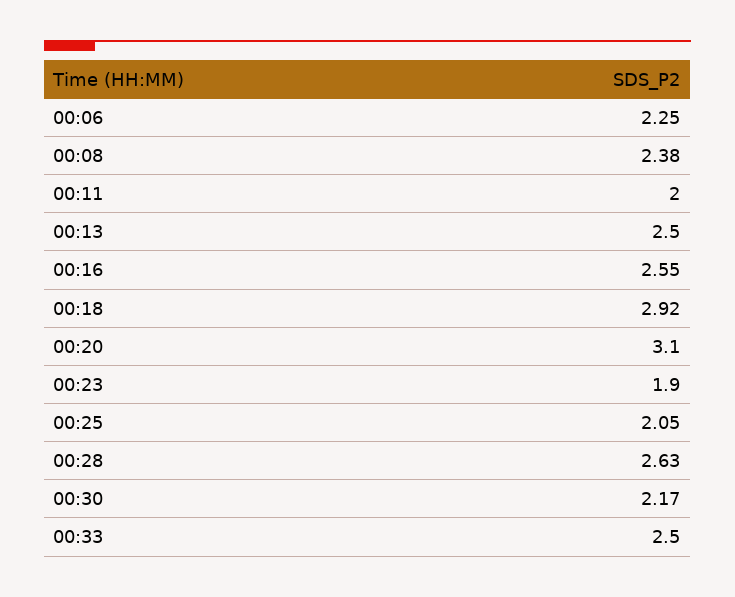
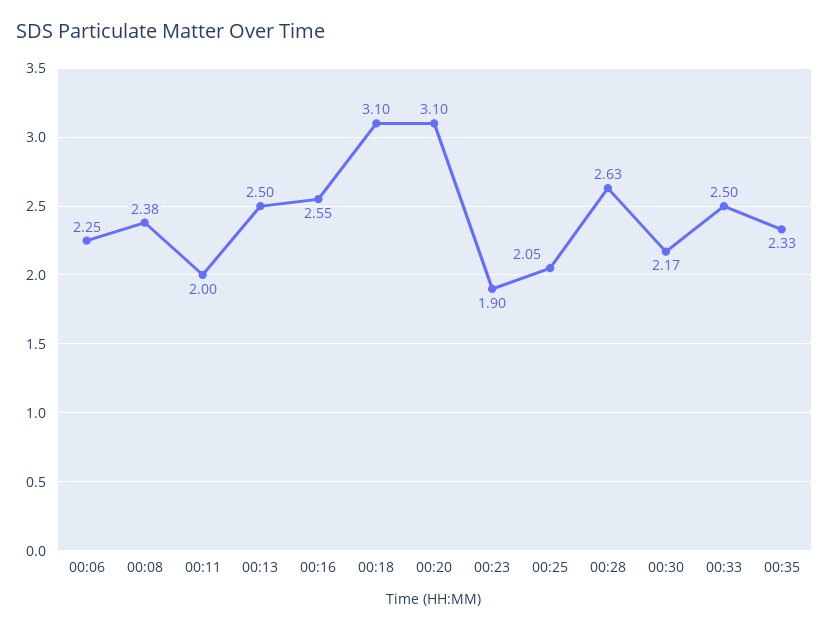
00:18: 2.92 -> 3.1
00:35: none -> 2.33

